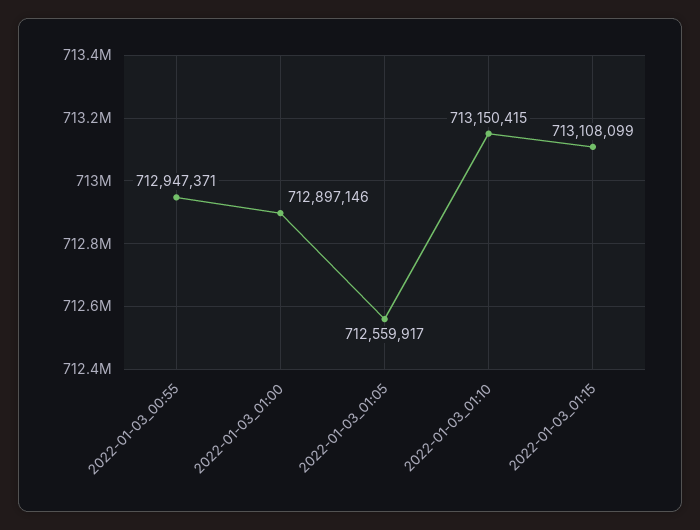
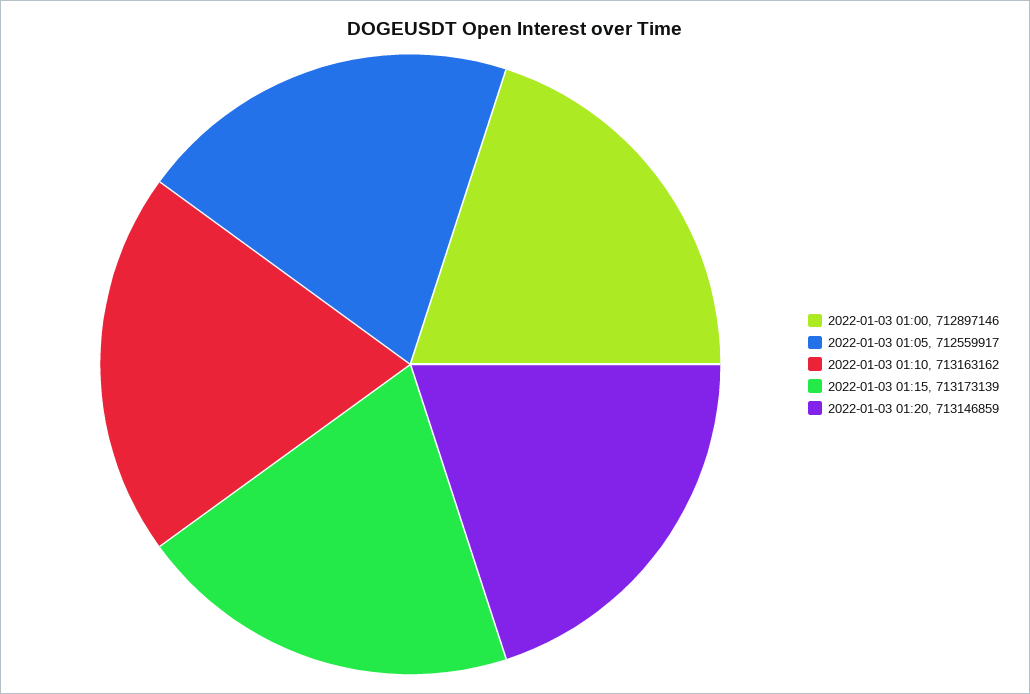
2022-01-03_00:55: 712947371 -> none
2022-01-03_01:10: 713150415 -> 713163162
2022-01-03_01:15: 713108099 -> 713173139
2022-01-03 01:20: none -> 713146859

